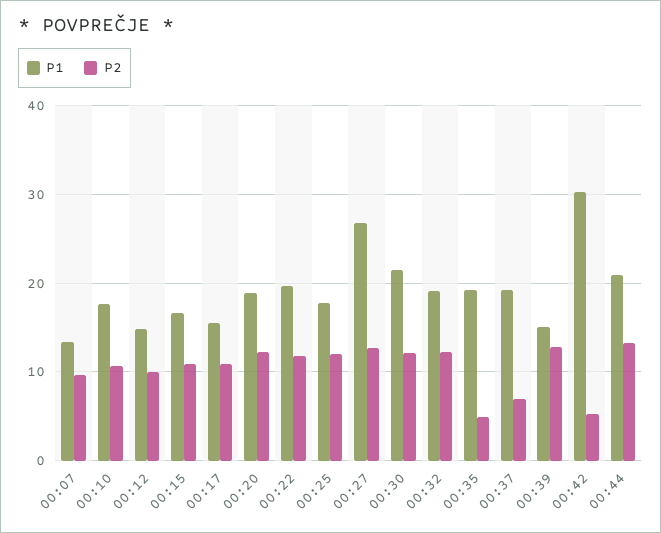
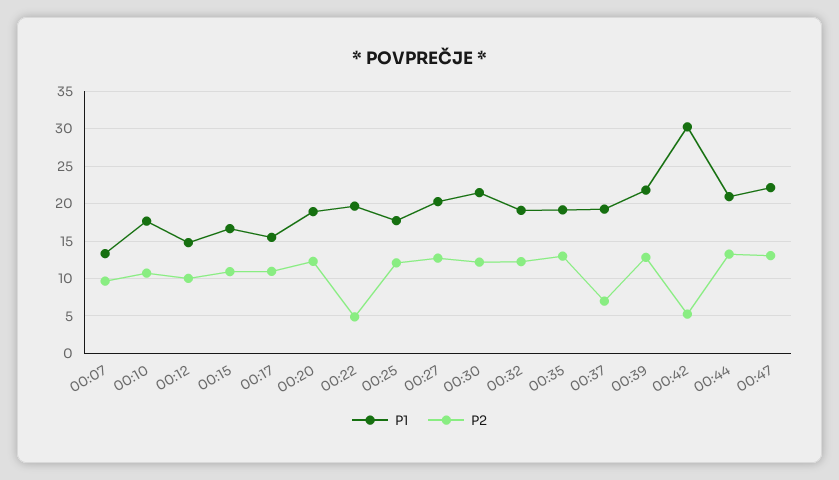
P2, 00:22: 12 -> 5
P1, 00:27: 27 -> 20
P2, 00:35: 5 -> 13
P1, 00:39: 15 -> 22
P1, 00:47: none -> 22
P2, 00:47: none -> 13

